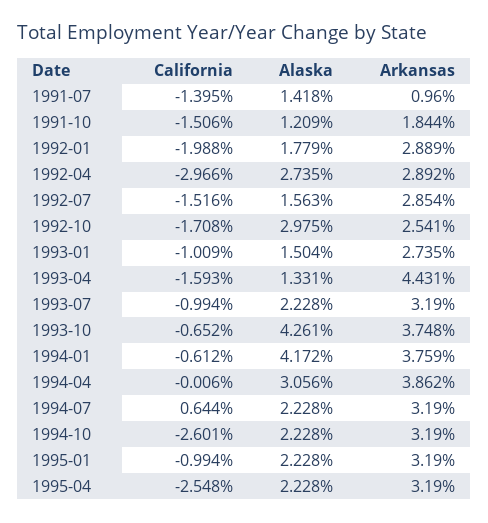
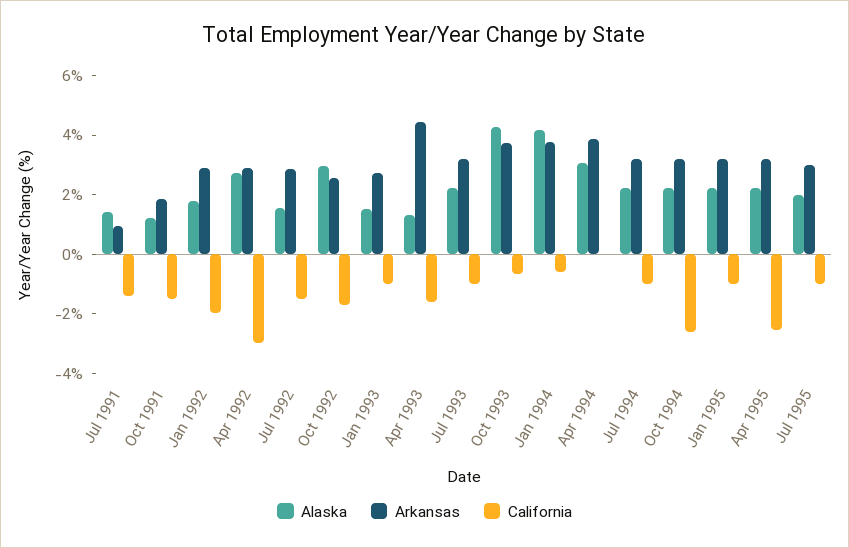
California, 1994-07: 0.644 -> -1
Alaska, Jul 1995: none -> 2
Arkansas, Jul 1995: none -> 3
California, Jul 1995: none -> -1

